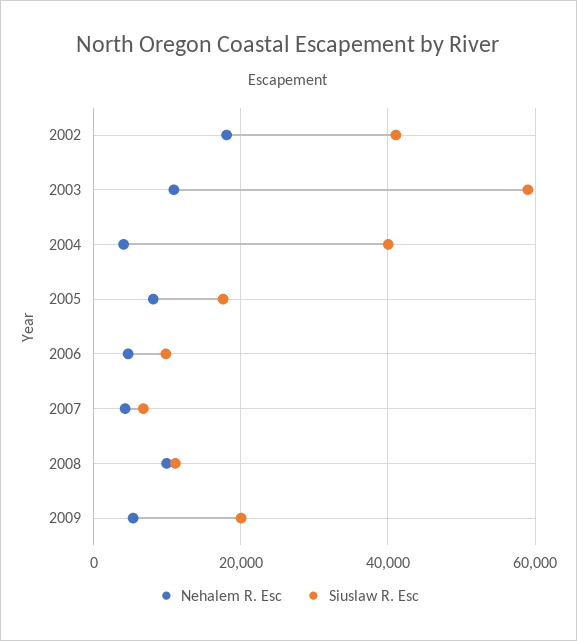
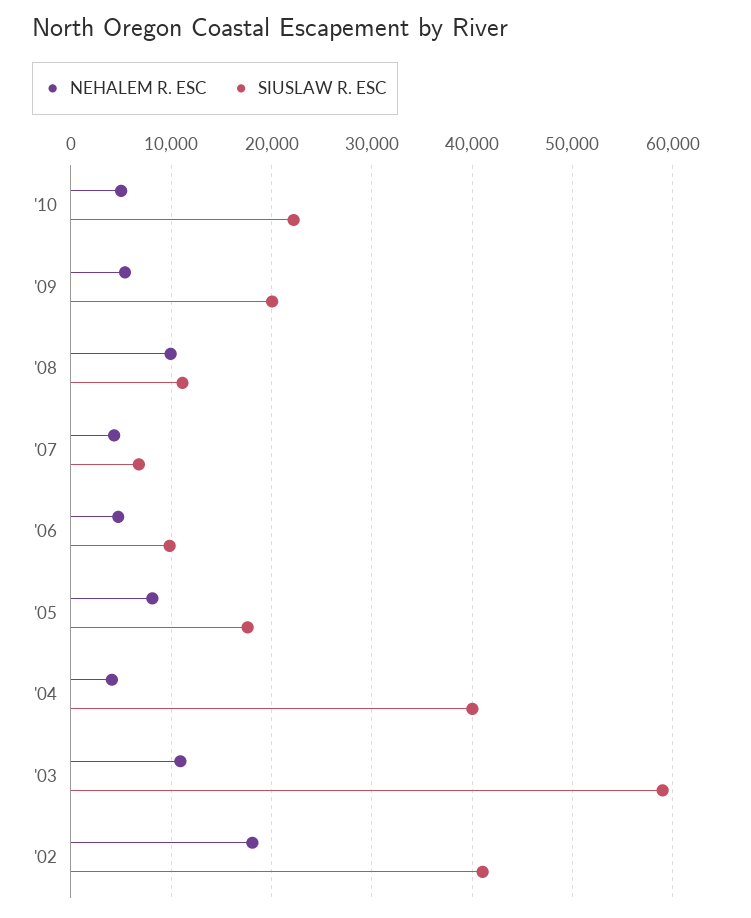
Nehalem R. Esc, '10: none -> 5000
Siuslaw R. Esc, '10: none -> 22000

